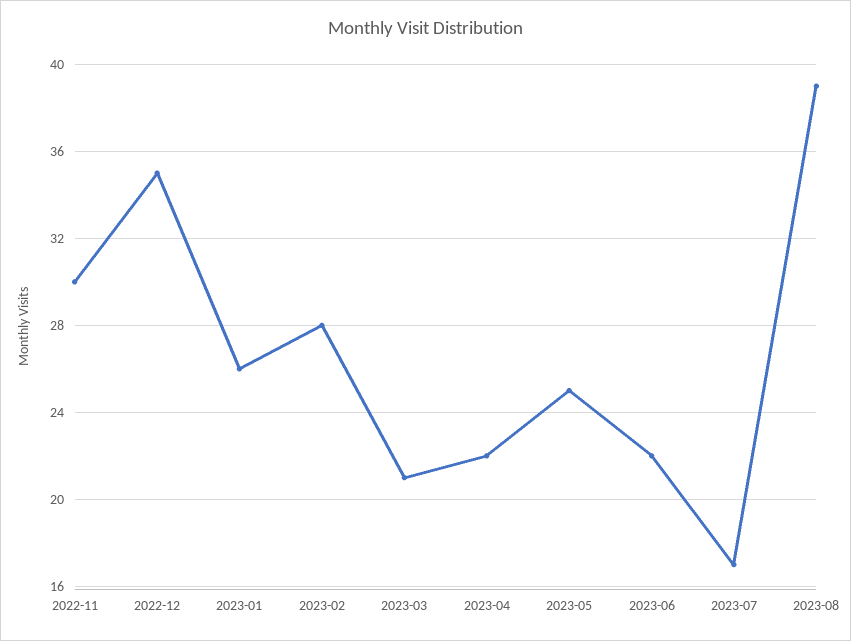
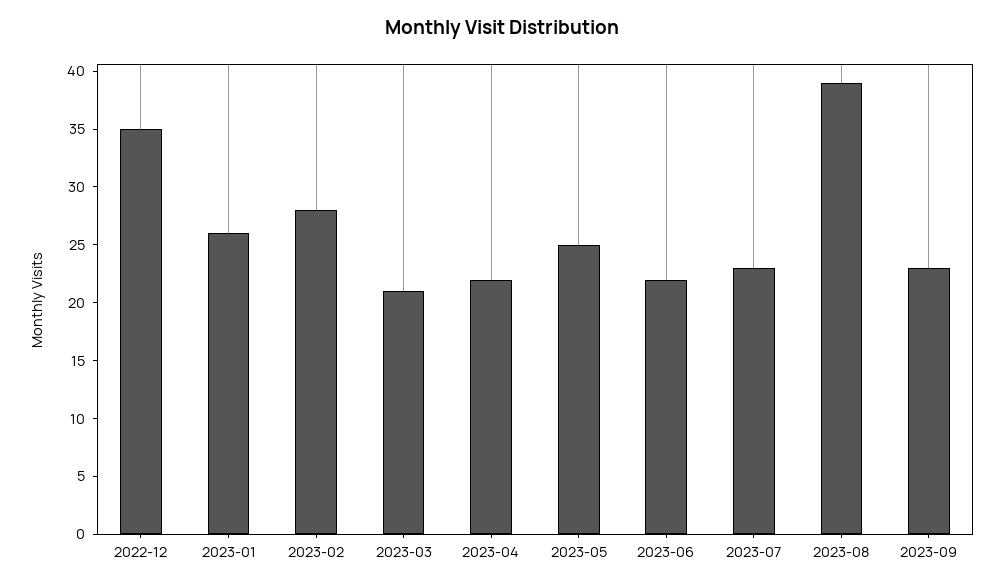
2022-11: 30 -> none
2023-07: 17 -> 23
2023-09: none -> 23

